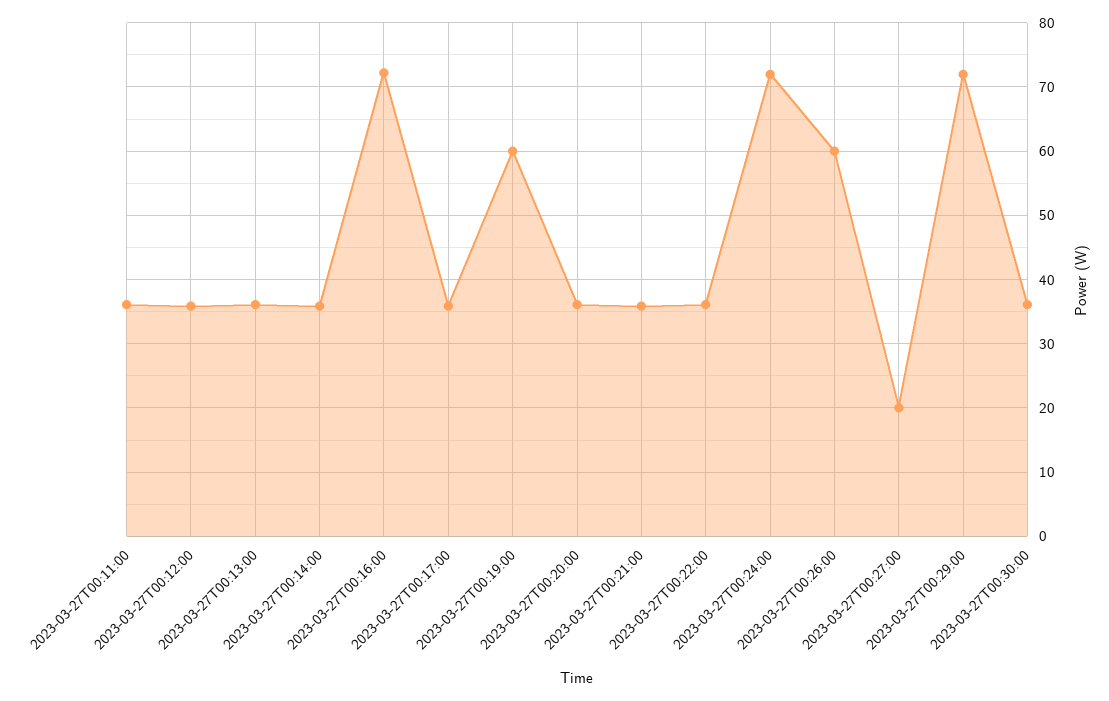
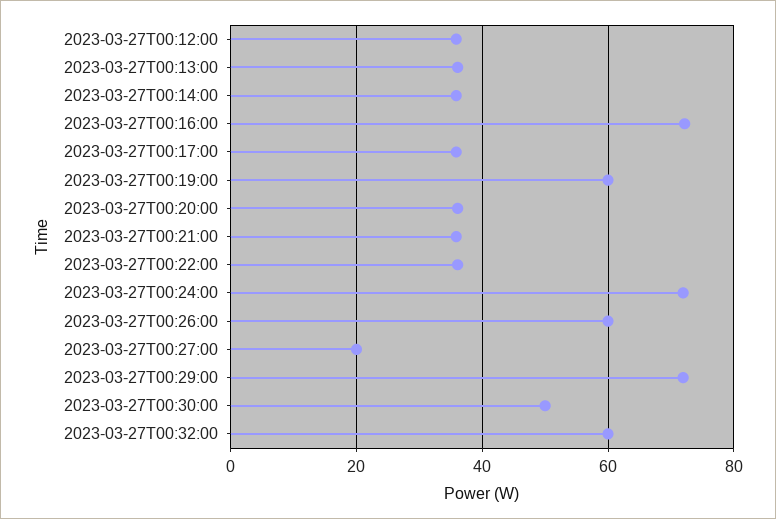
2023-03-27T00:11:00: 36 -> none
2023-03-27T00:30:00: 36 -> 50
2023-03-27T00:32:00: none -> 60

